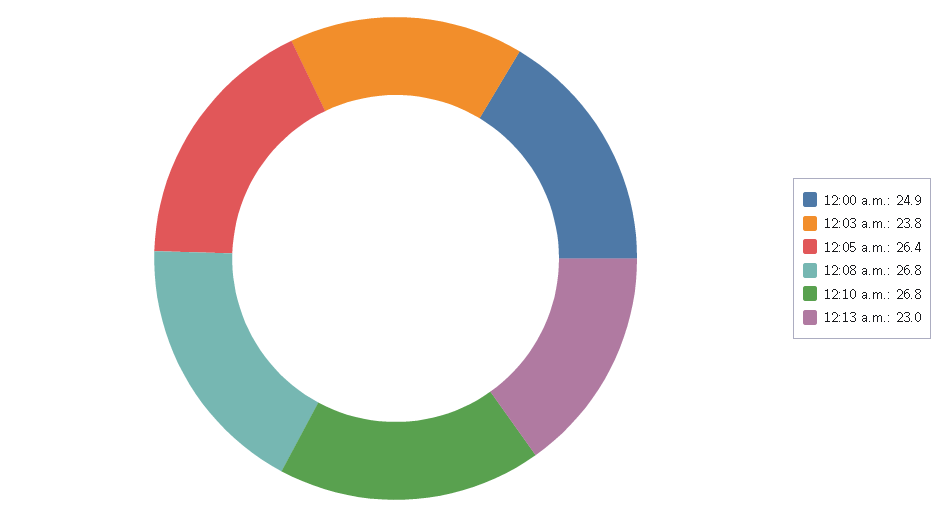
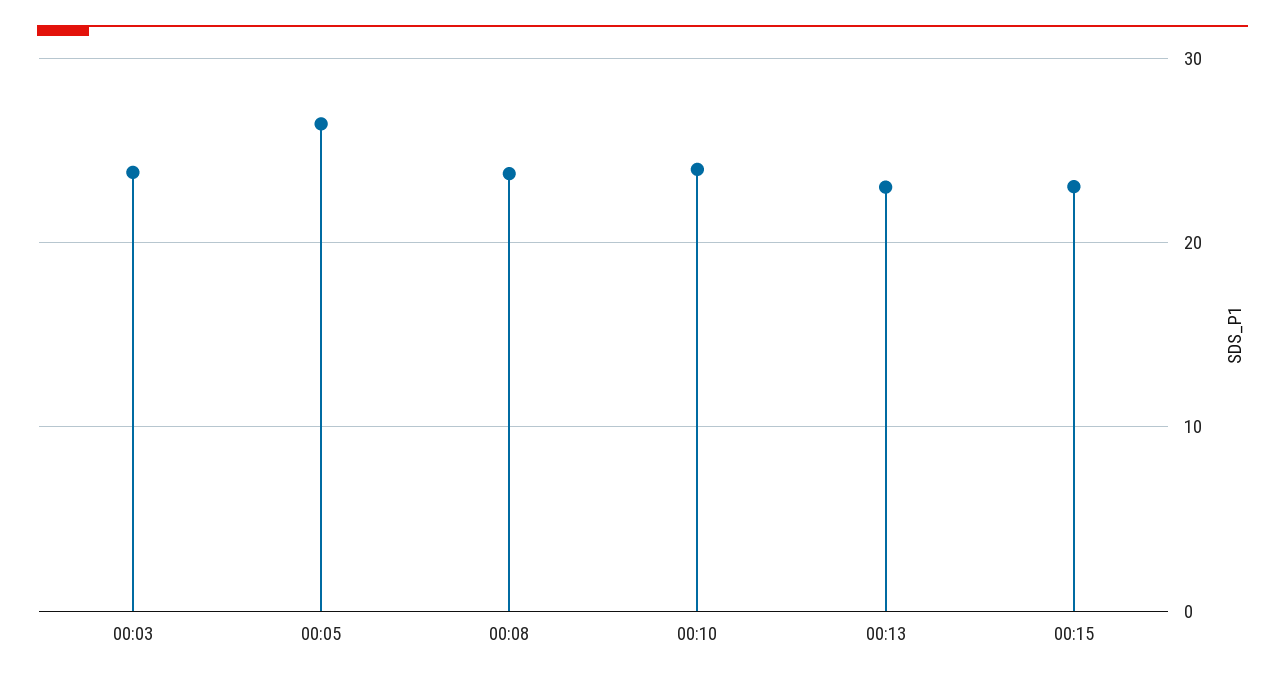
12:00 a.m.: 24.9 -> none
12:08 a.m.: 26.8 -> 24
12:10 a.m.: 26.8 -> 24
00:15: none -> 23

